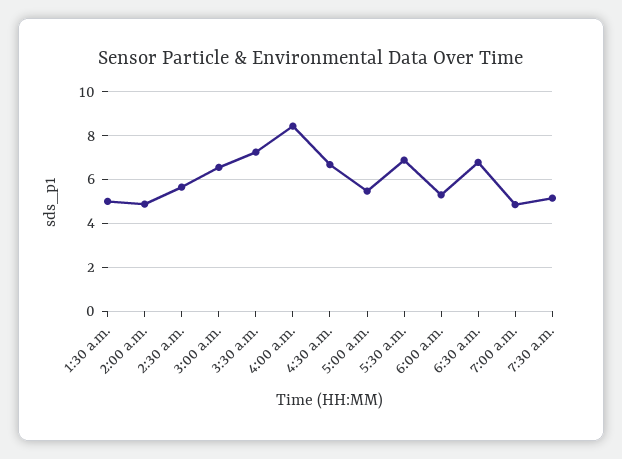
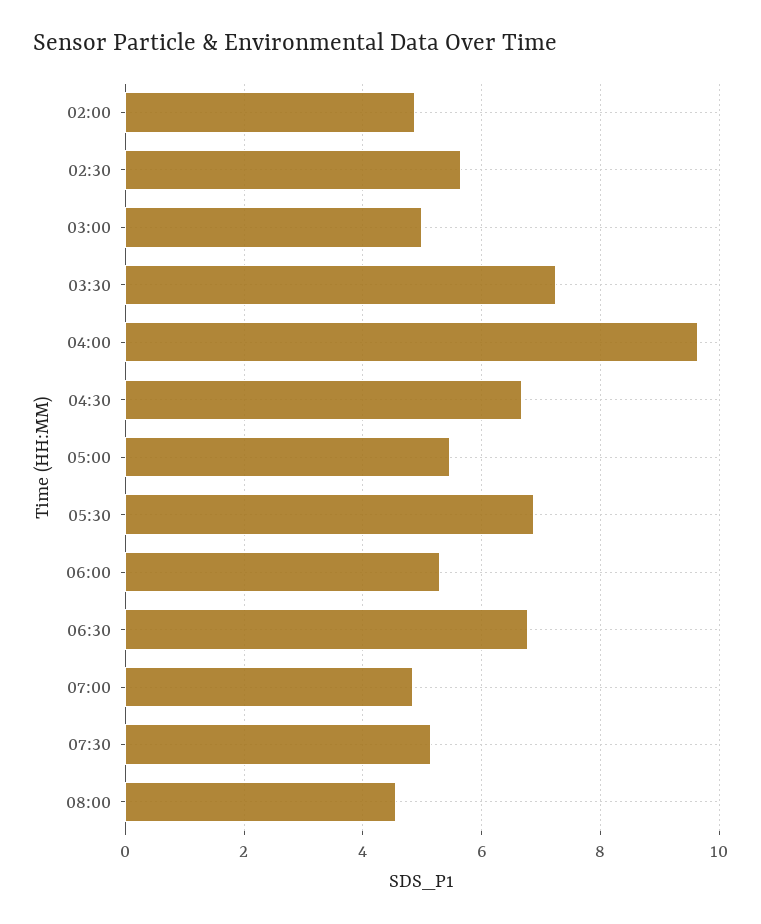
1:30 a.m.: 5 -> none
3:00 a.m.: 6.5 -> 5
4:00 a.m.: 8.5 -> 9.6
08:00: none -> 4.6

